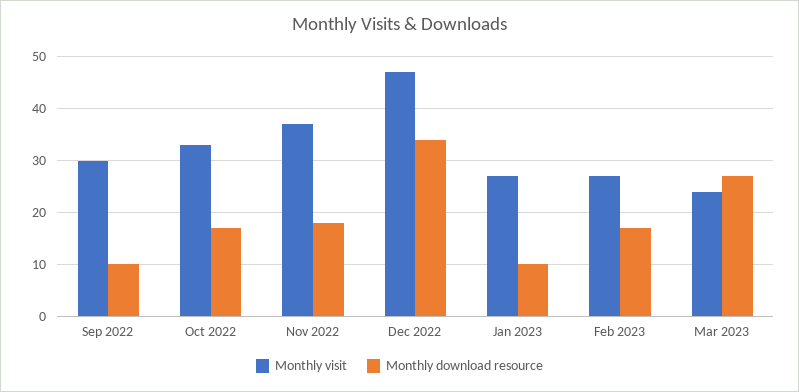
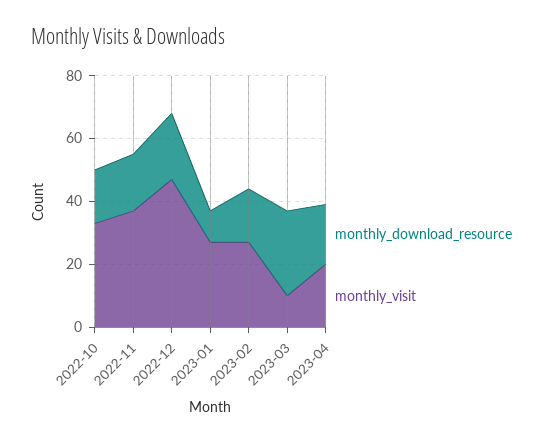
Monthly visit, Sep 2022: 30 -> none
Monthly download resource, Sep 2022: 10 -> none
Monthly download resource, Dec 2022: 35 -> 20
Monthly visit, Mar 2023: 25 -> 10
Monthly download resource, 2023-04: none -> 20
Monthly visit, 2023-04: none -> 20

